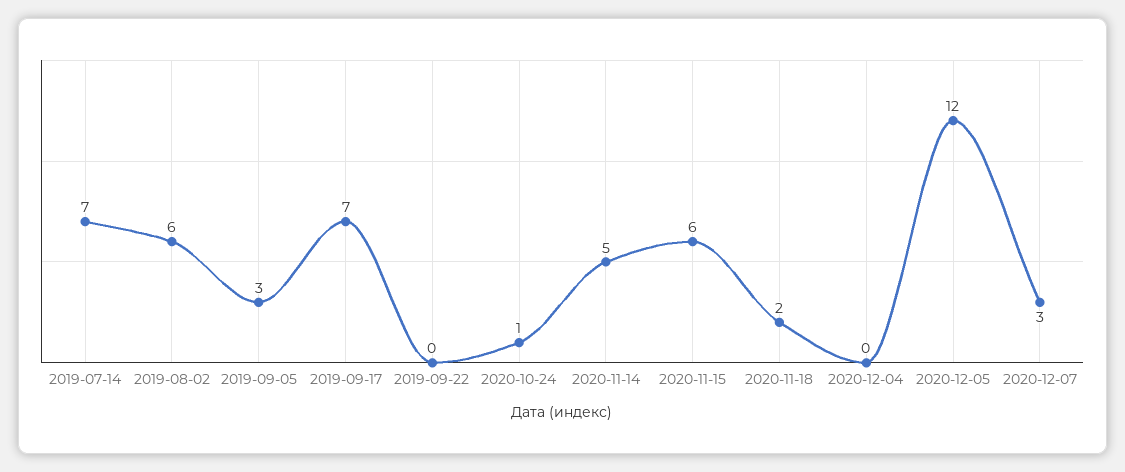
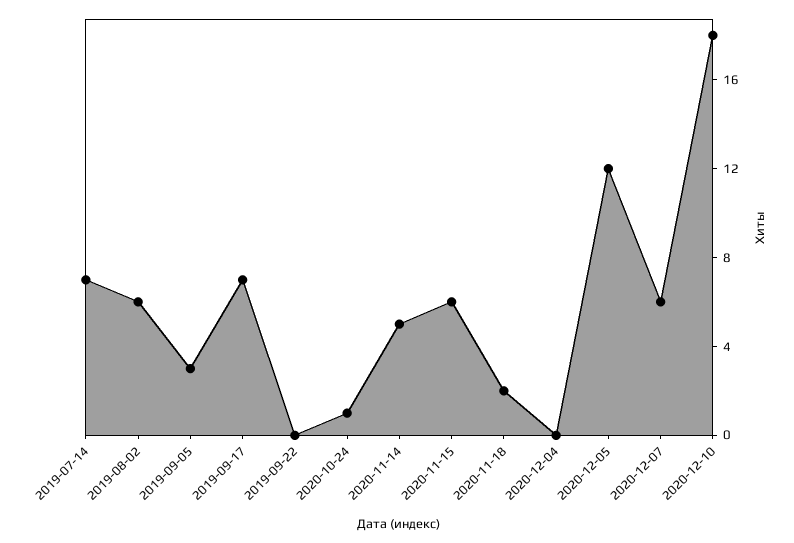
2020-12-07: 3 -> 6
2020-12-10: none -> 18

